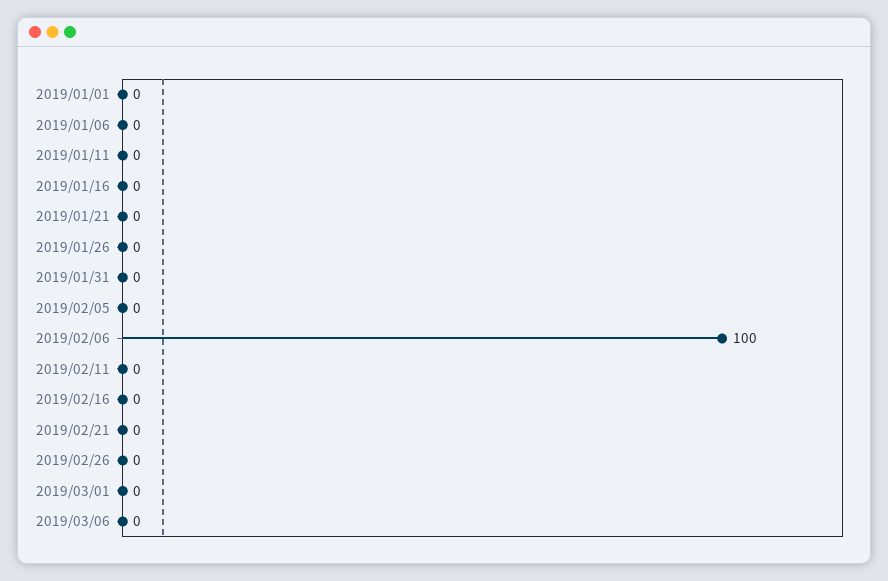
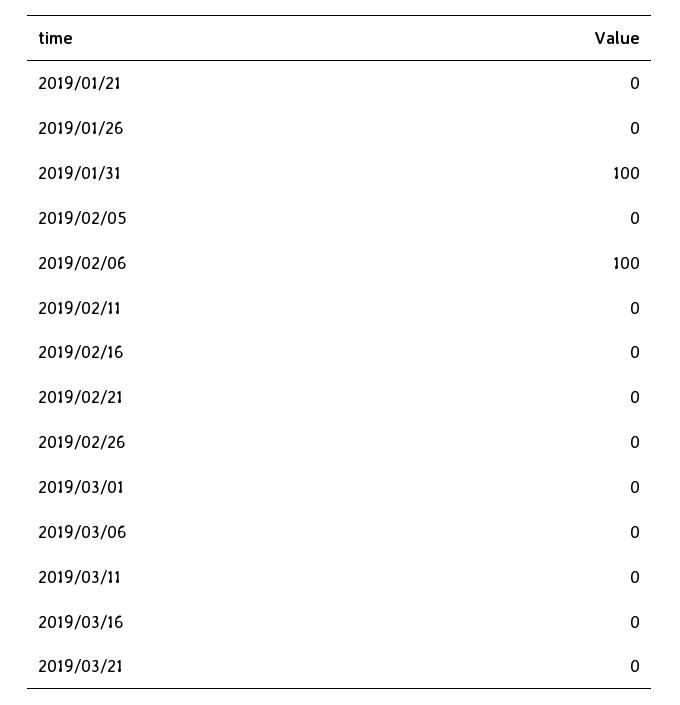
2019/01/01: 0 -> none
2019/01/06: 0 -> none
2019/01/11: 0 -> none
2019/01/16: 0 -> none
2019/01/31: 0 -> 100
2019/03/11: none -> 0
2019/03/16: none -> 0
2019/03/21: none -> 0

